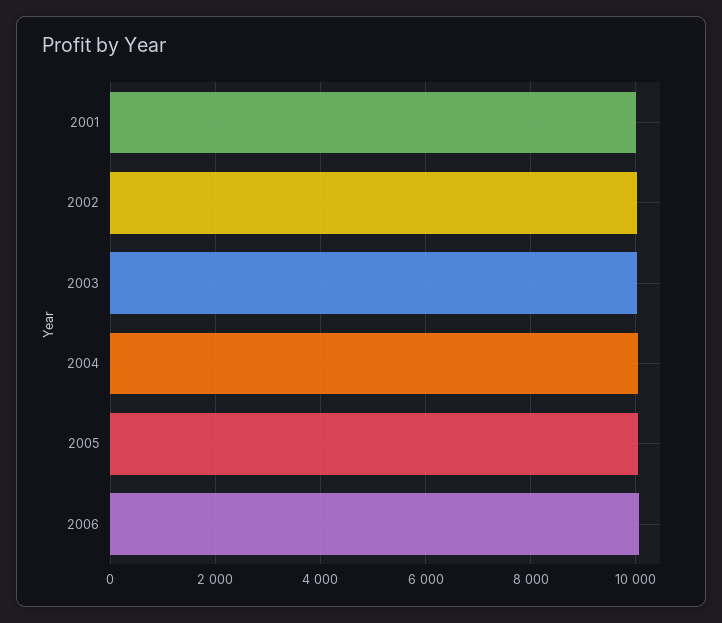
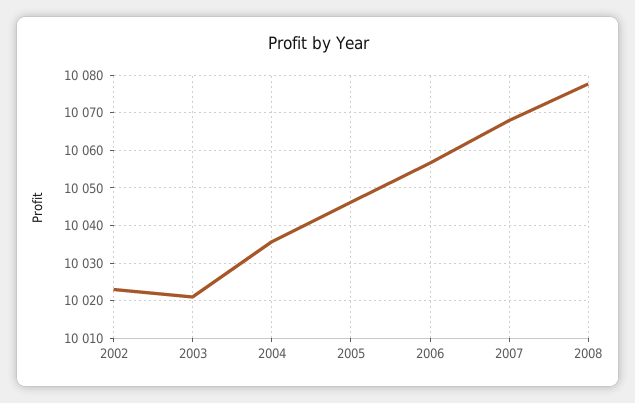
2001: 10000 -> none
2007: none -> 10068
2008: none -> 10078

